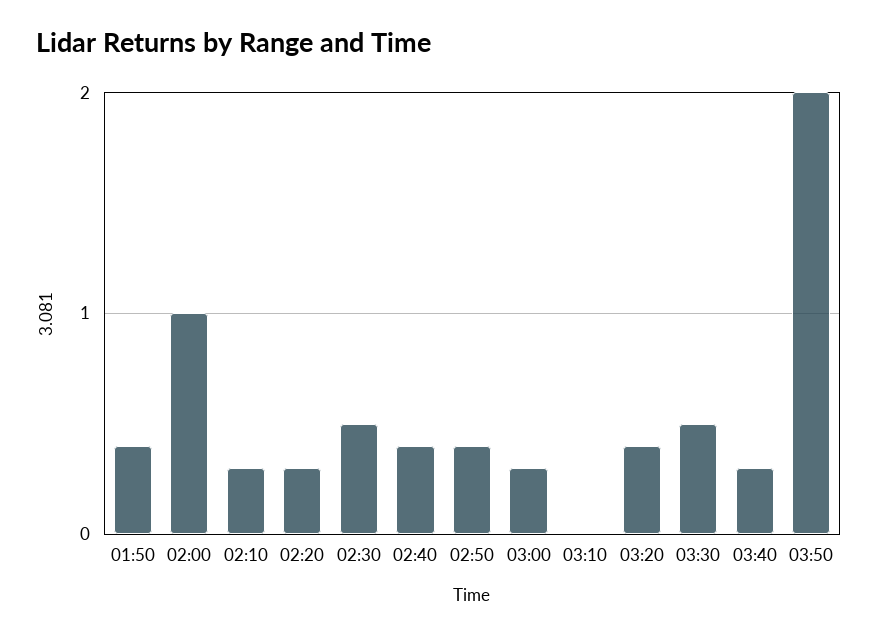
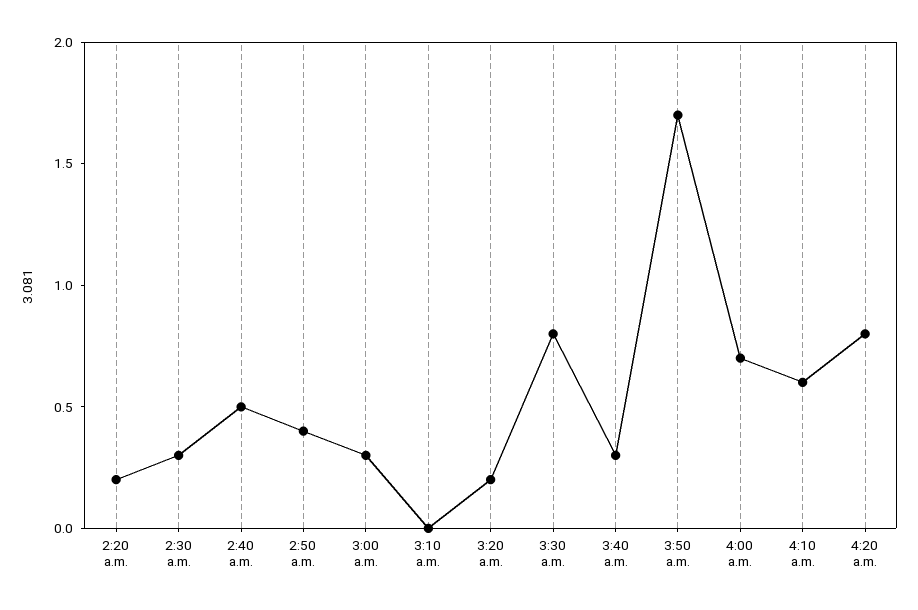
01:50: 0.4 -> none
02:00: 1 -> none
02:10: 0.3 -> none
02:20: 0.3 -> 0.2
02:30: 0.5 -> 0.3
02:40: 0.4 -> 0.5
03:20: 0.4 -> 0.2
03:30: 0.5 -> 0.8
03:50: 2 -> 1.7
4:00 a.m.: none -> 0.7
4:10 a.m.: none -> 0.6
4:20 a.m.: none -> 0.8

